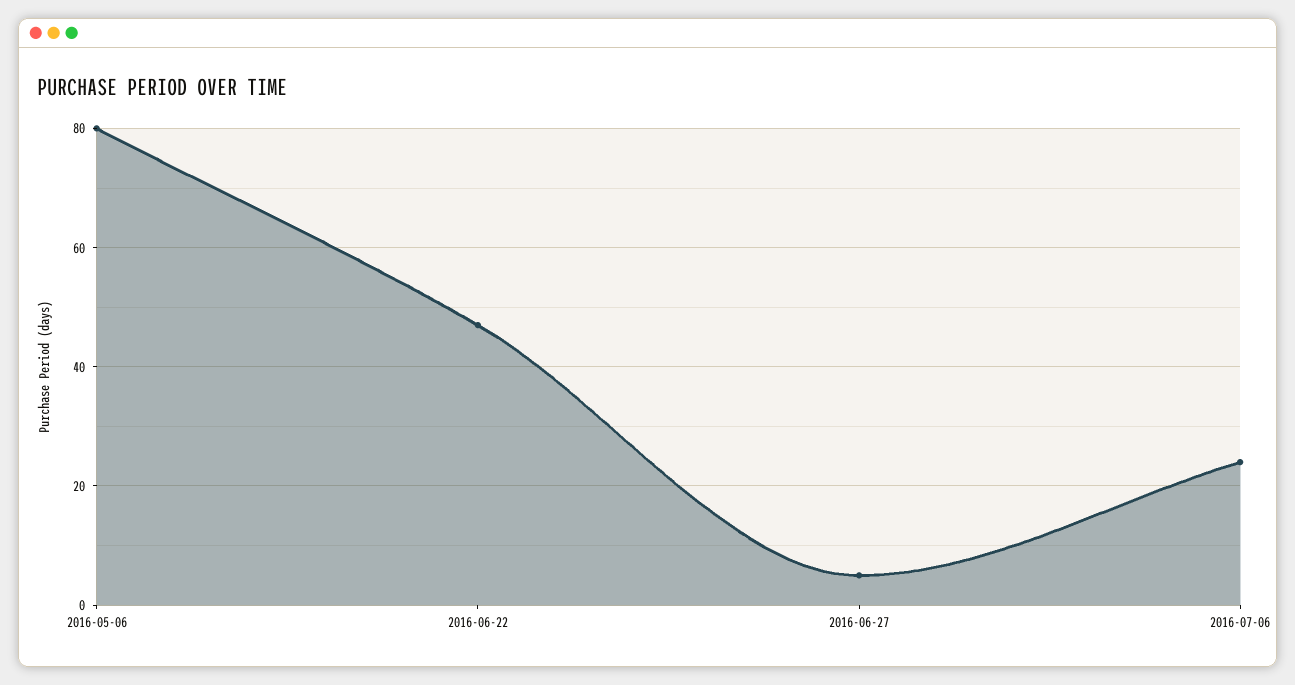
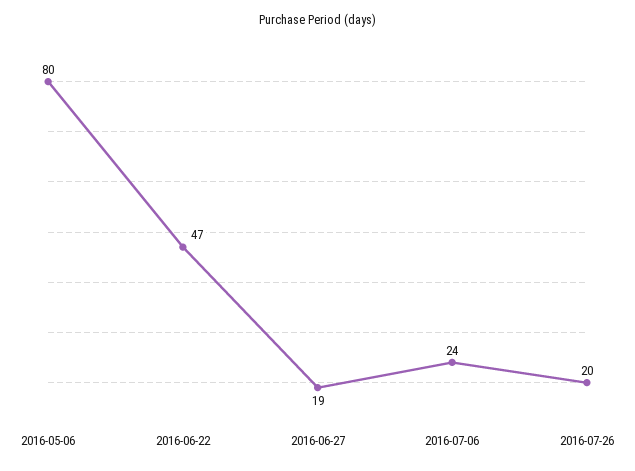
2016-06-27: 5 -> 19
2016-07-26: none -> 20

